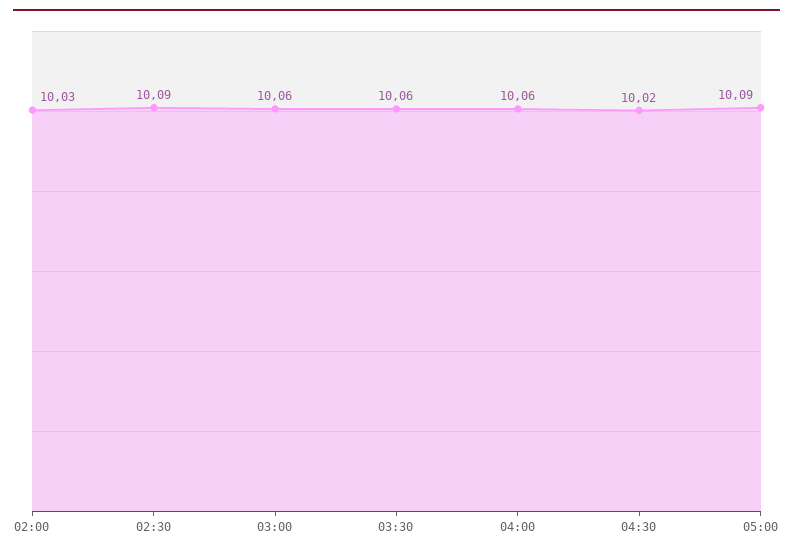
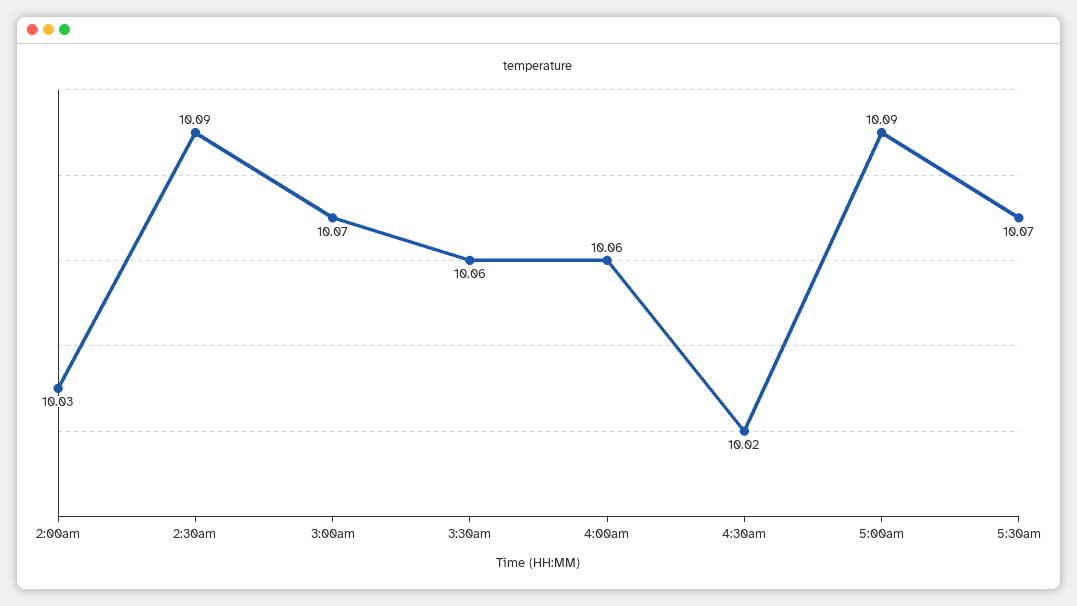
03:00: 10.06 -> 10.07
5:30am: none -> 10.07

